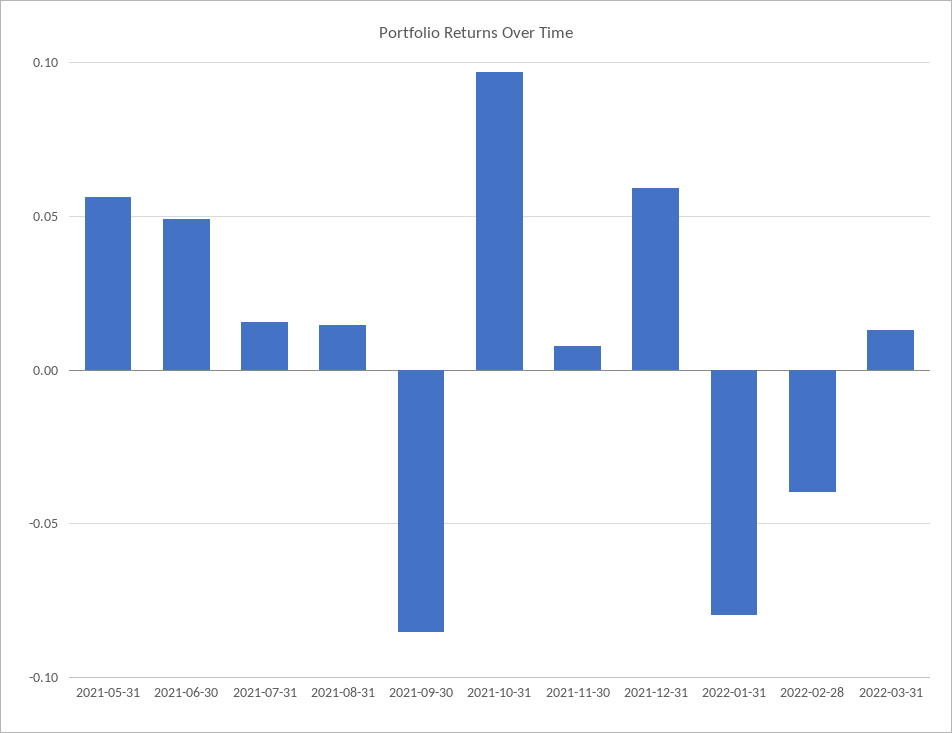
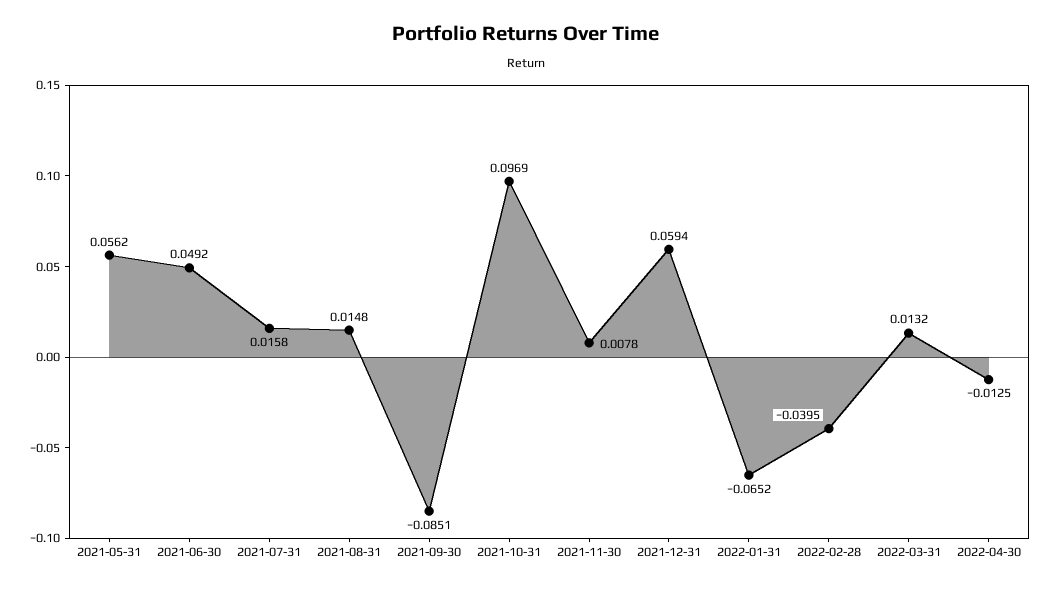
2022-01-31: -0.08 -> -0.0652
2022-04-30: none -> -0.0125

